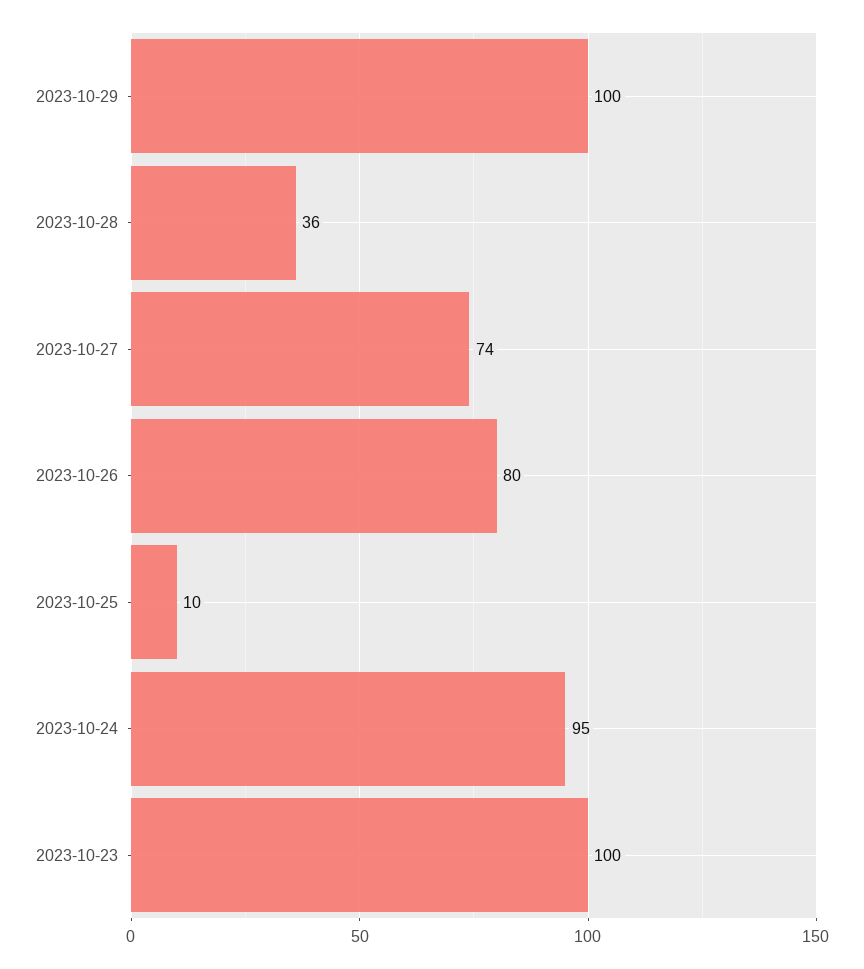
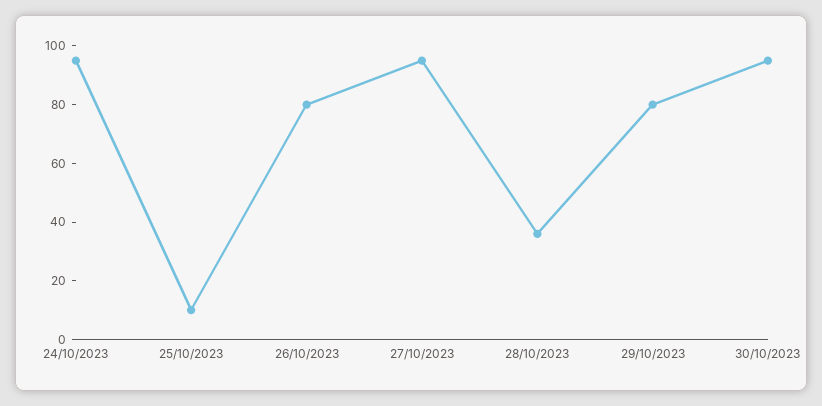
2023-10-29: 100 -> 80
2023-10-27: 74 -> 95
2023-10-23: 100 -> none
30/10/2023: none -> 95

